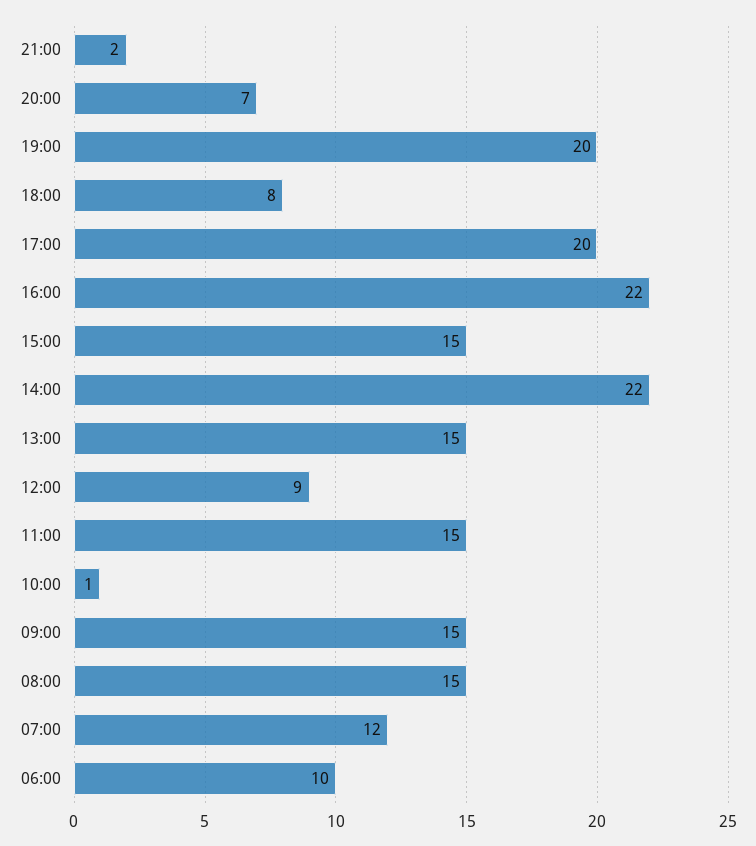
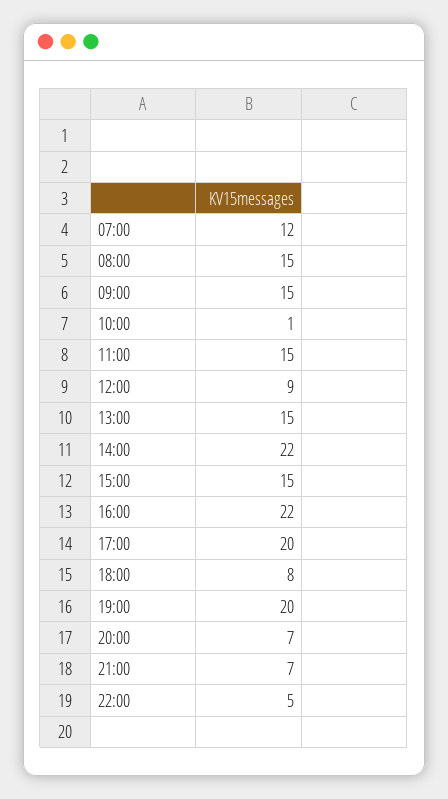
21:00: 2 -> 7
06:00: 10 -> none
22:00: none -> 5

